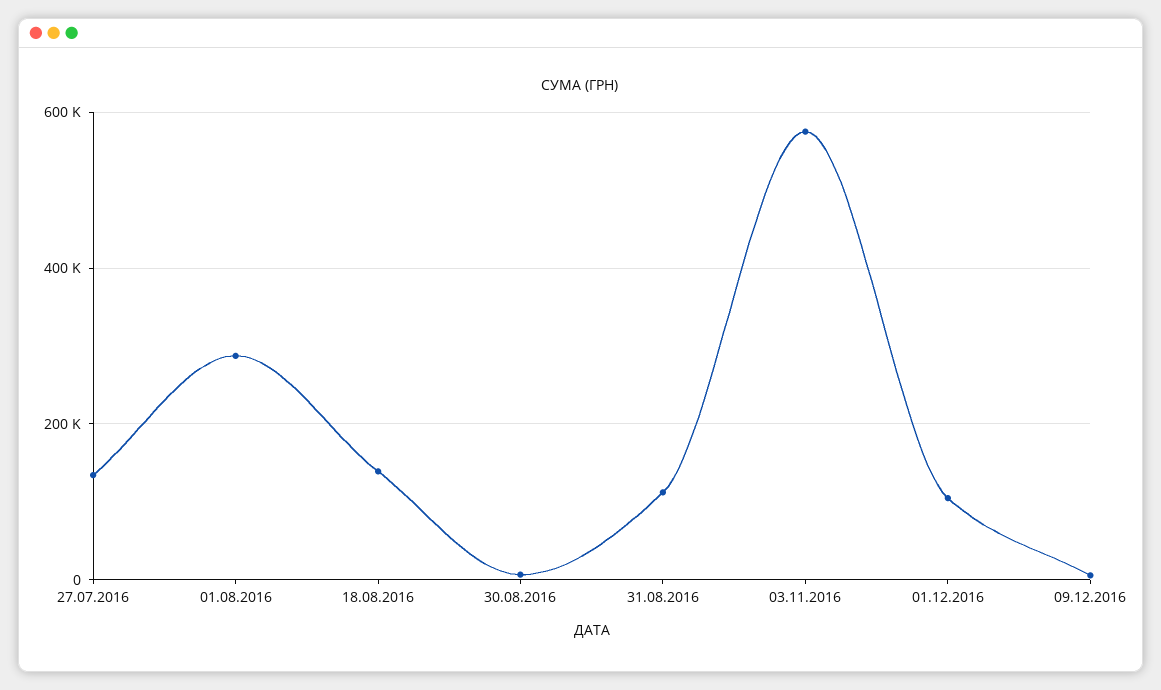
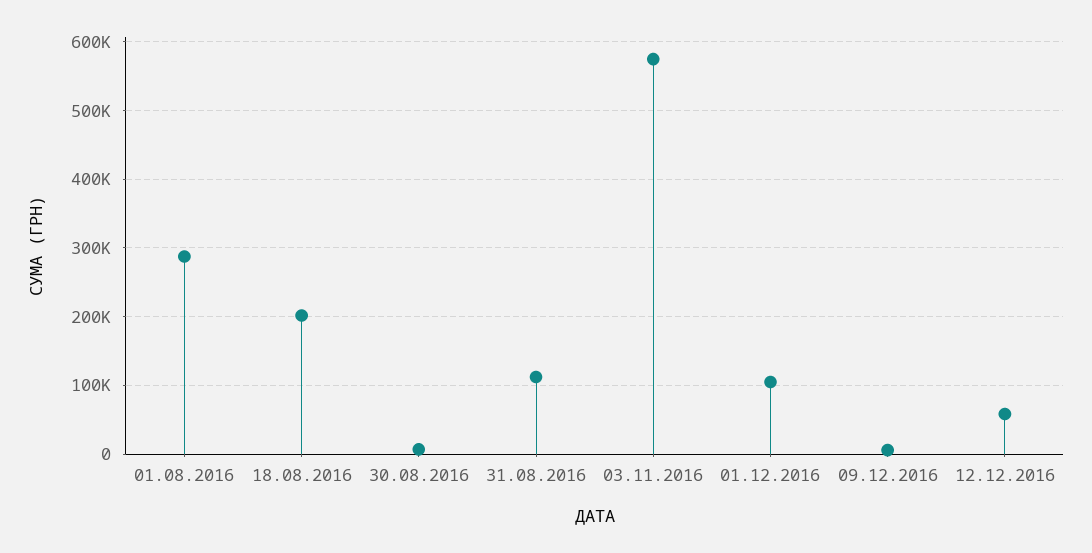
27.07.2016: 140000 -> none
18.08.2016: 140000 -> 200000
12.12.2016: none -> 60000

